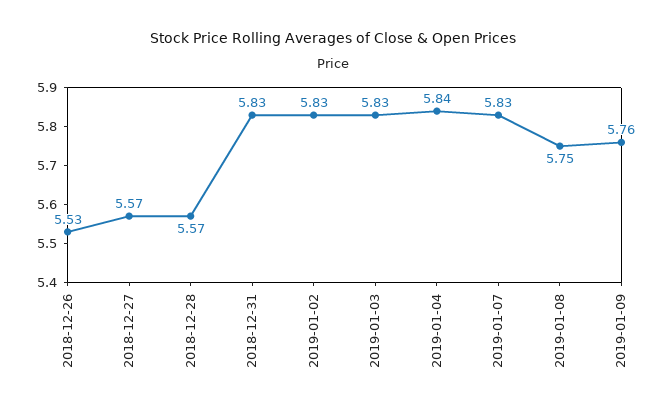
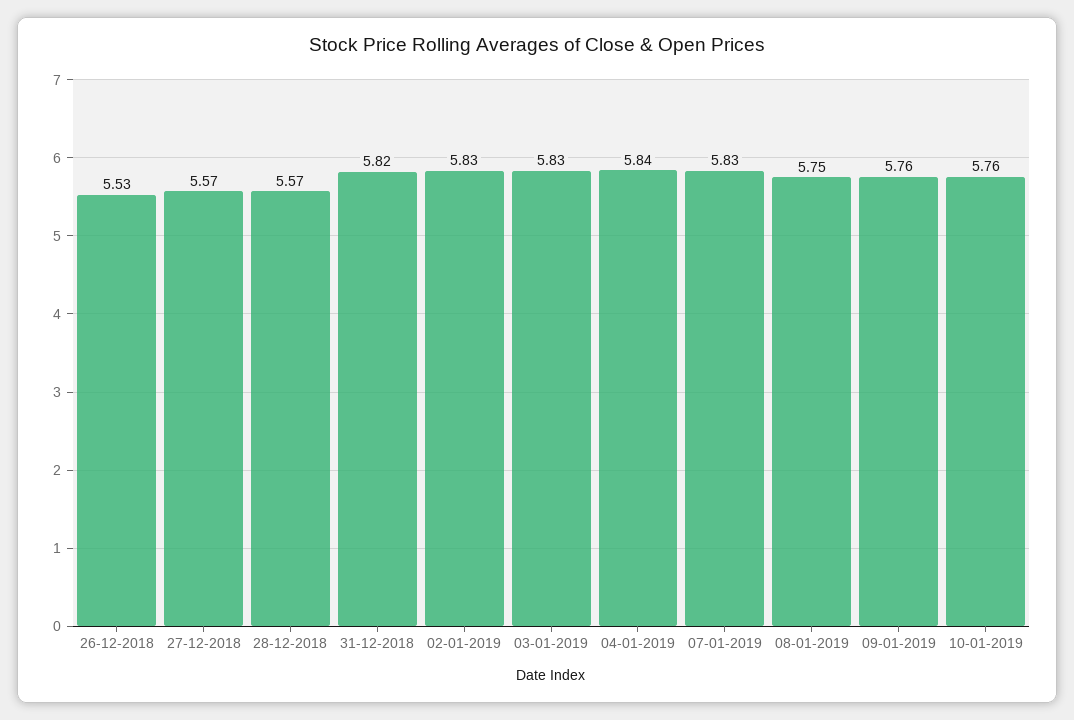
2018-12-31: 5.83 -> 5.82
10-01-2019: none -> 5.76

